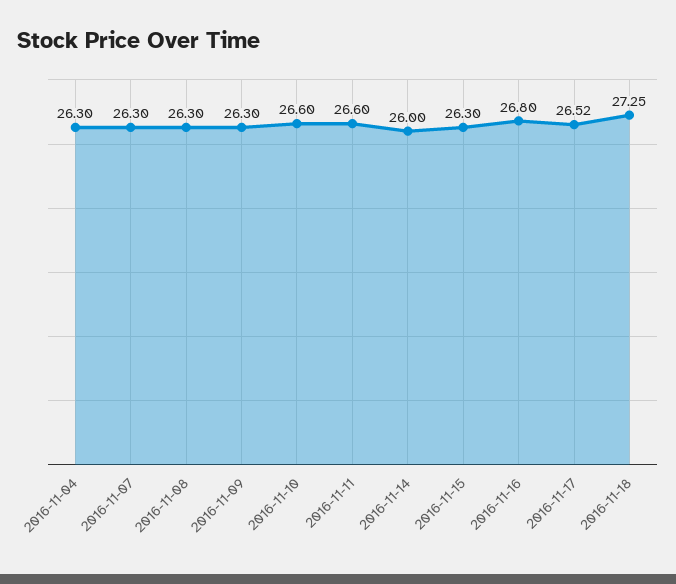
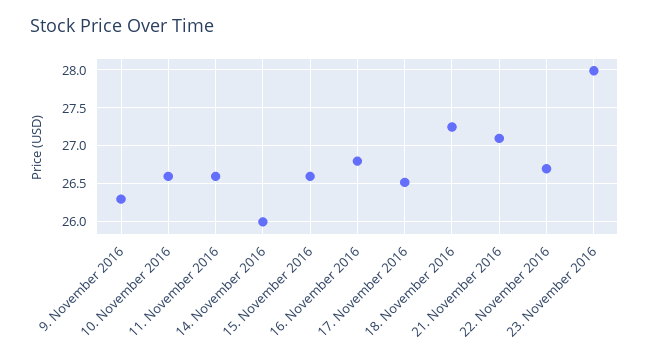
2016-11-04: 26.3 -> none
2016-11-07: 26.3 -> none
2016-11-08: 26.3 -> none
2016-11-15: 26.3 -> 26.6
21. November 2016: none -> 27.1
22. November 2016: none -> 26.7
23. November 2016: none -> 28

